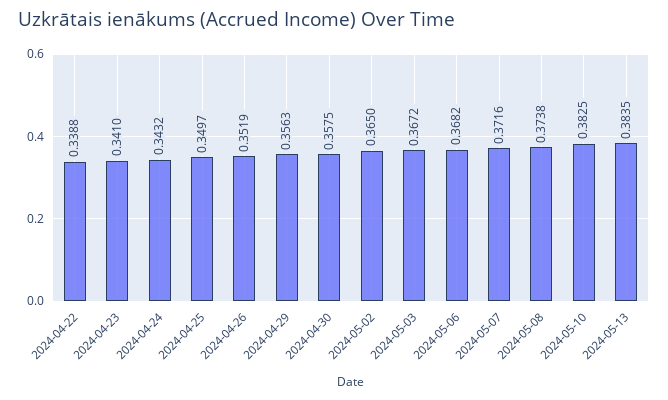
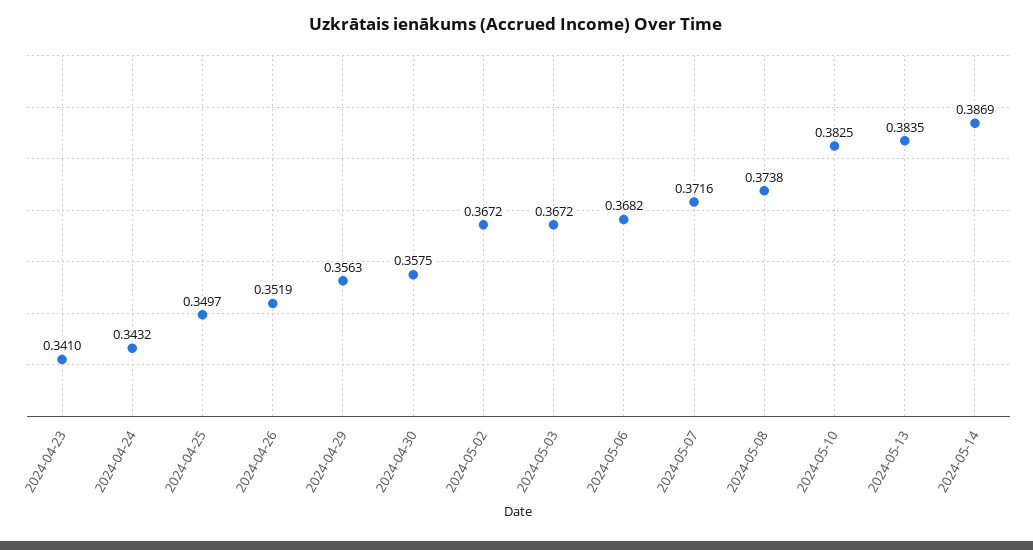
2024-04-22: 0.3388 -> none
2024-05-02: 0.365 -> 0.3672
2024-05-14: none -> 0.3869

